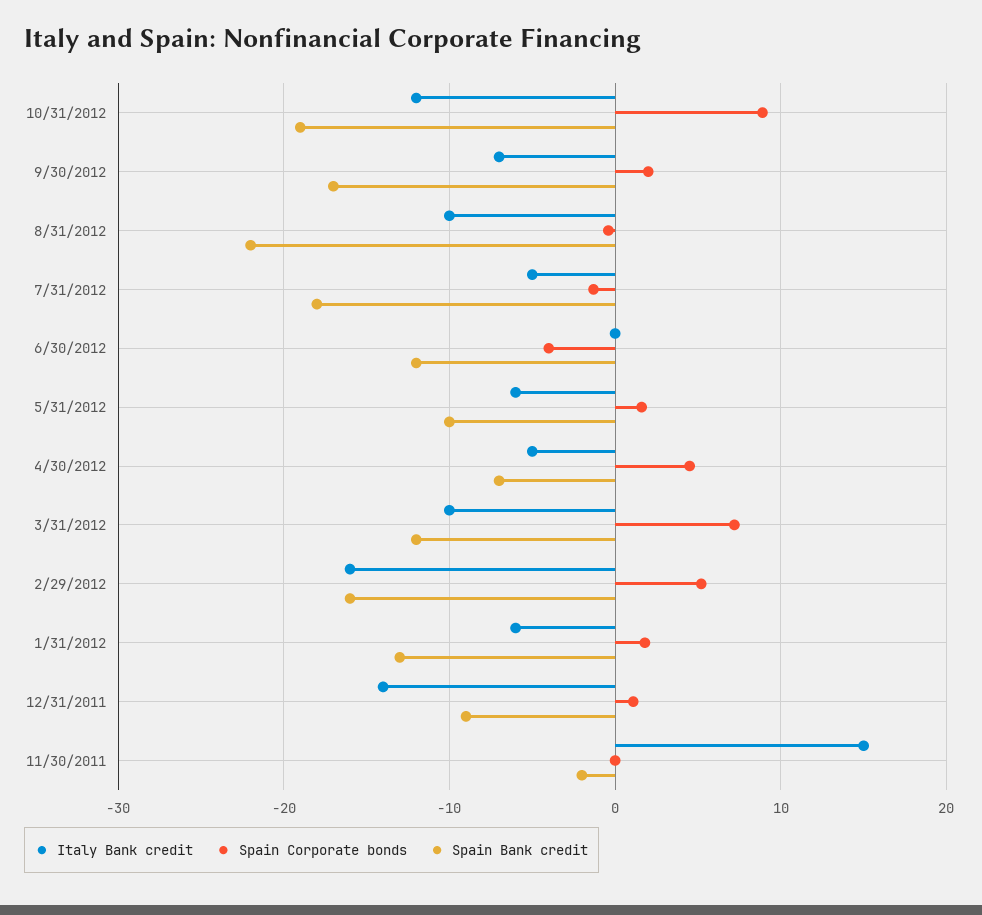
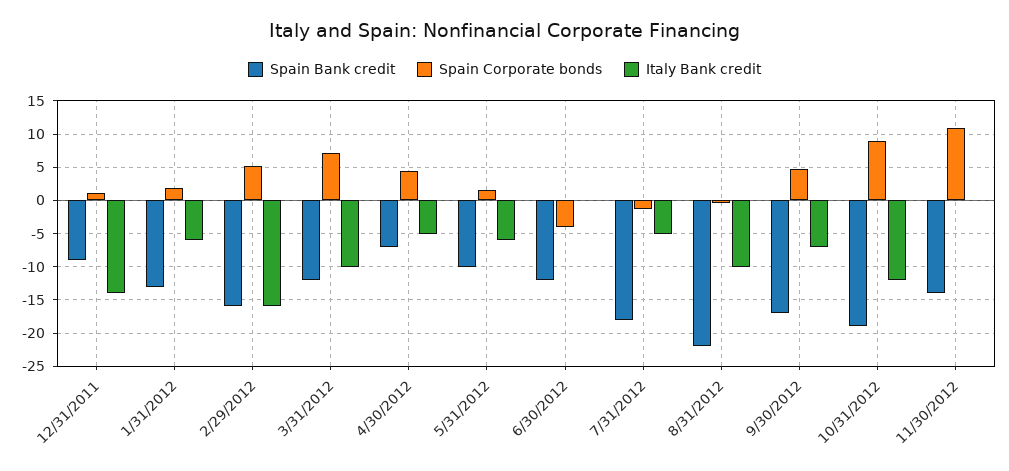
Spain Corporate bonds, 9/30/2012: 2 -> 5
Italy Bank credit, 11/30/2011: 15 -> none
Spain Corporate bonds, 11/30/2011: 0 -> none
Spain Bank credit, 11/30/2011: -2 -> none
Spain Bank credit, 11/30/2012: none -> -14
Spain Corporate bonds, 11/30/2012: none -> 11
Italy Bank credit, 11/30/2012: none -> 0

